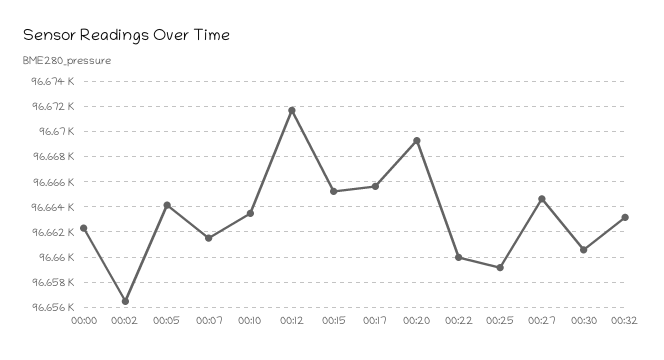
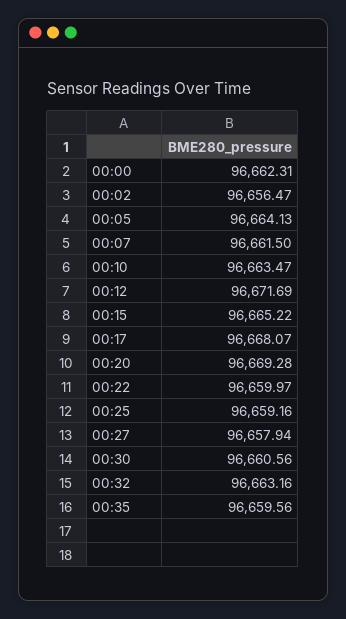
00:17: 96665.5 -> 96668.07
00:27: 96664.5 -> 96657.94
00:35: none -> 96659.56

